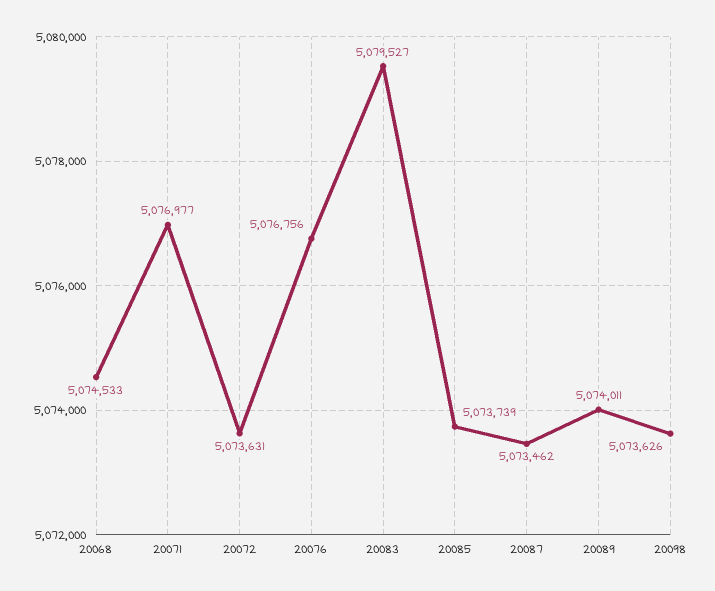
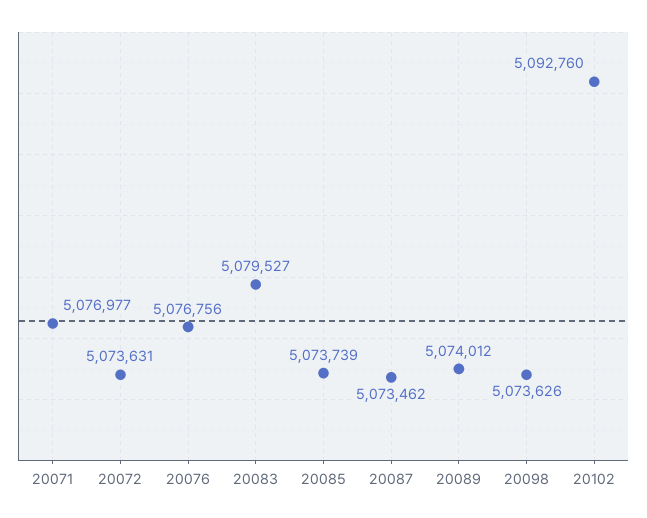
20068: 5074533 -> none
20089: 5074011 -> 5074012
20102: none -> 5092760

